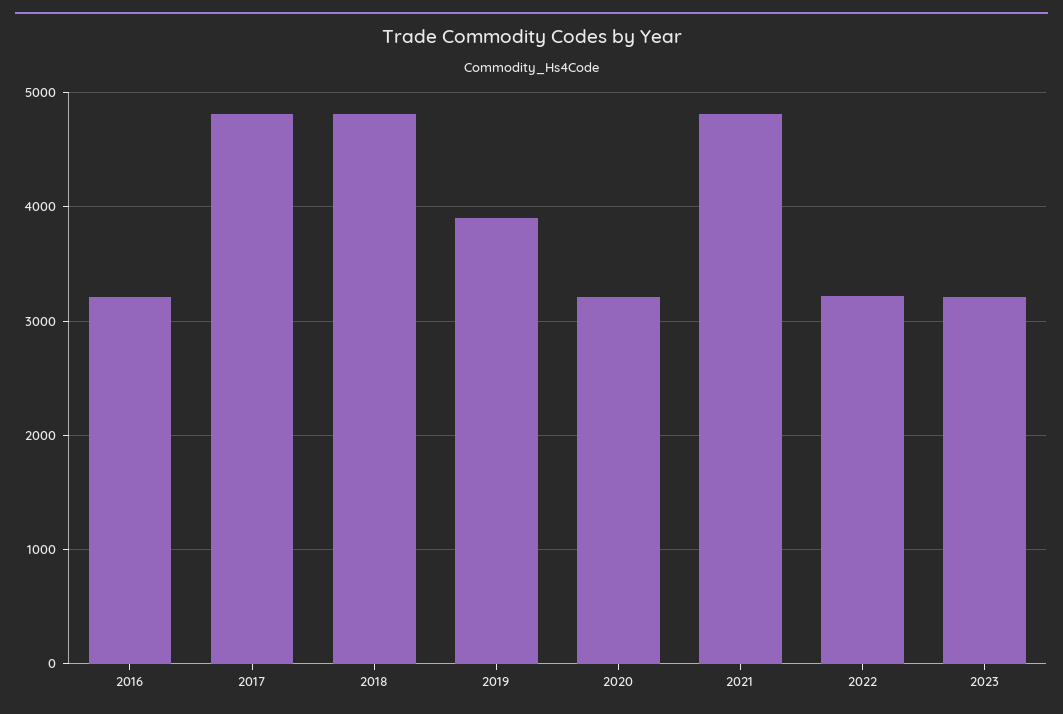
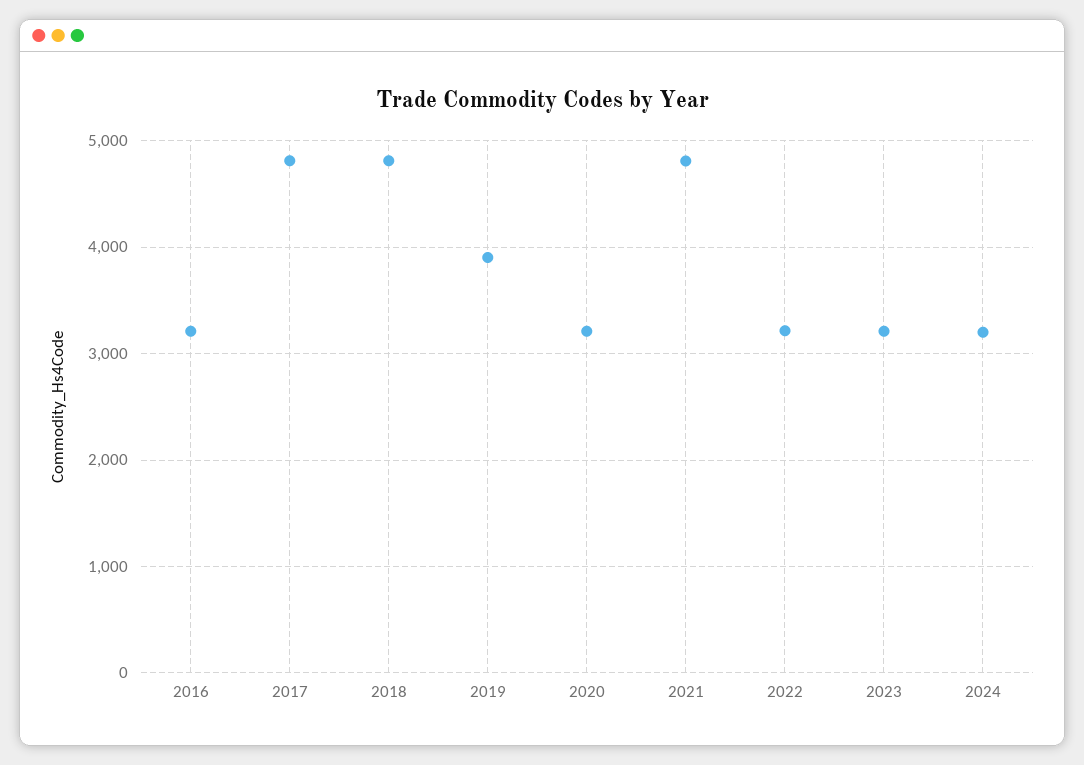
2024: none -> 3200

